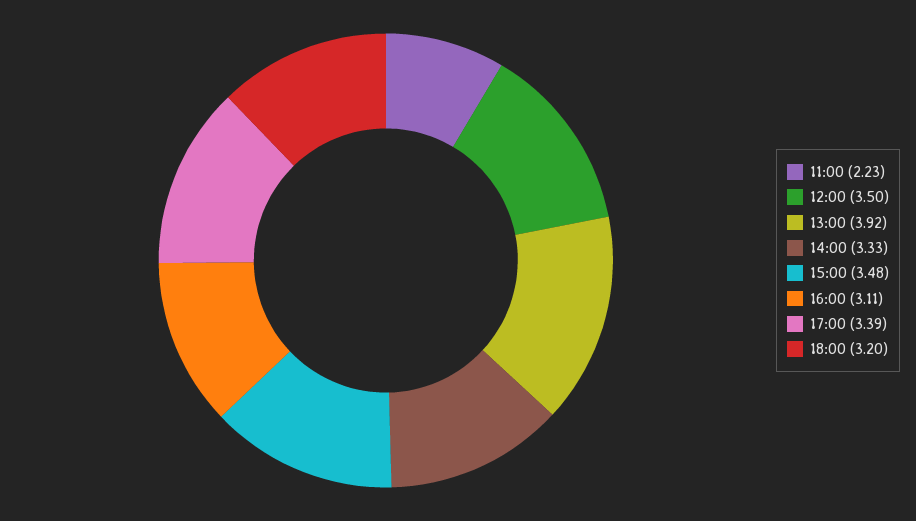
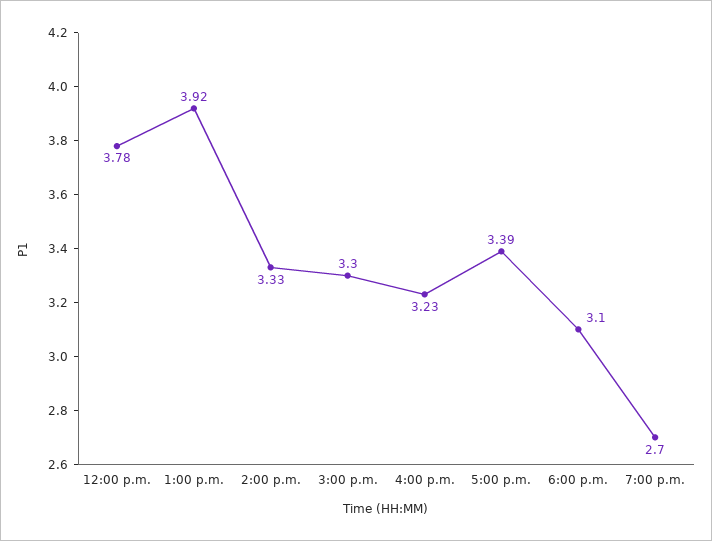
11:00: 2.23 -> none
12:00: 3.5 -> 3.78
15:00: 3.48 -> 3.3
16:00: 3.11 -> 3.23
18:00: 3.2 -> 3.1
7:00 p.m.: none -> 2.7

